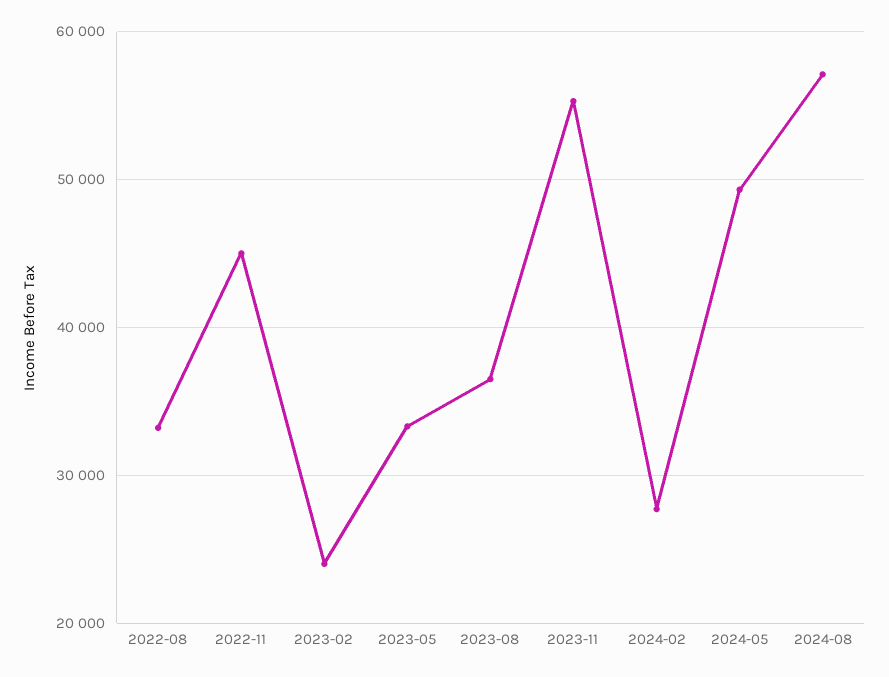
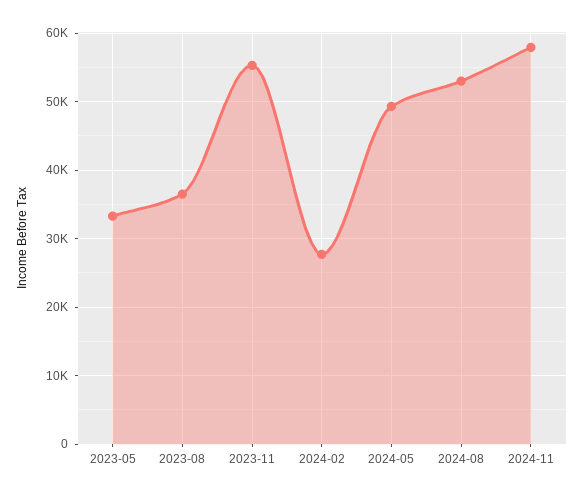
2022-08: 33000 -> none
2022-11: 45000 -> none
2023-02: 24000 -> none
2024-08: 57000 -> 53000
2024-11: none -> 58000

